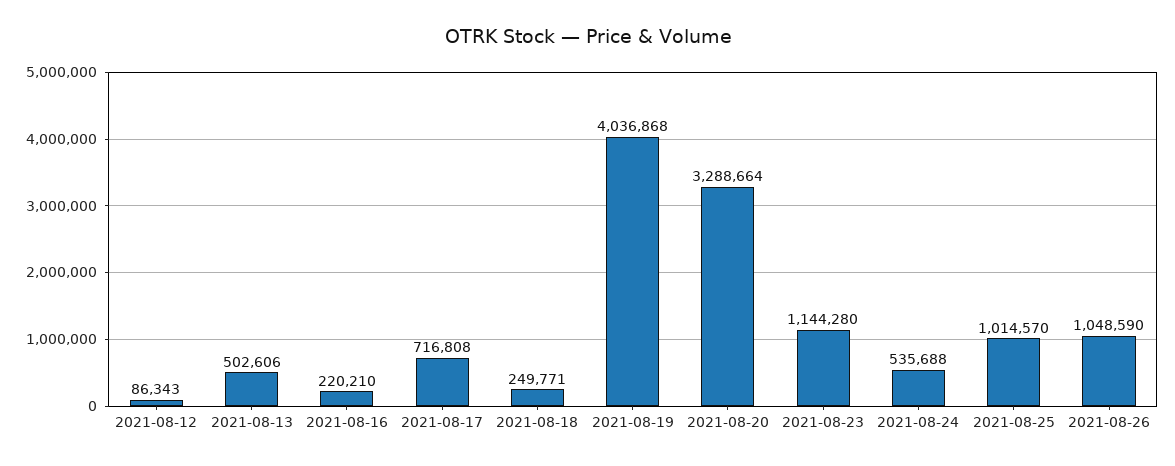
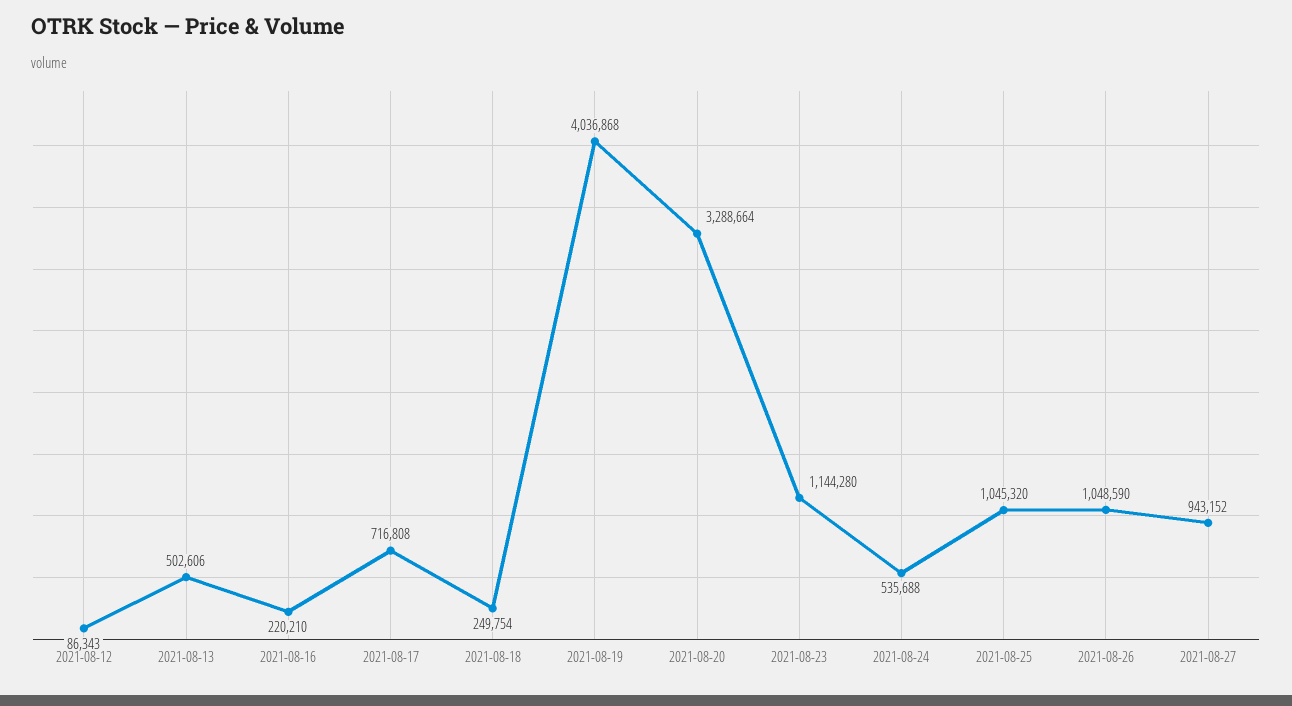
2021-08-18: 249771 -> 249754
2021-08-25: 1014570 -> 1045320
2021-08-27: none -> 943152

